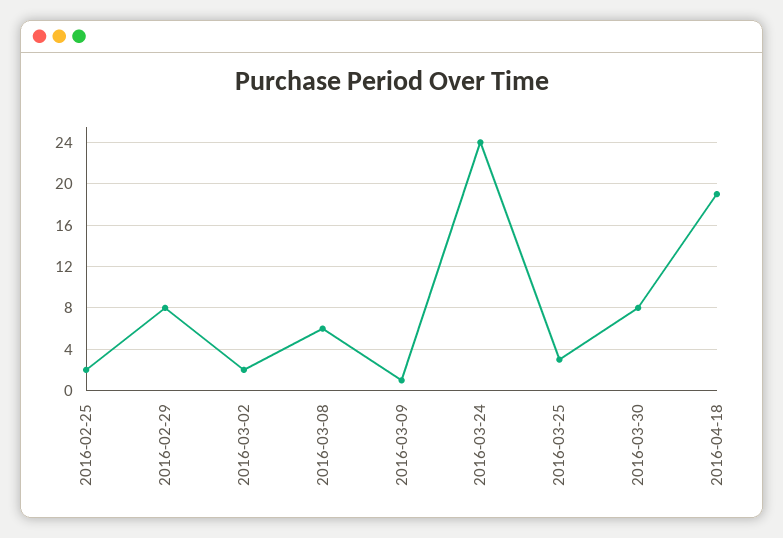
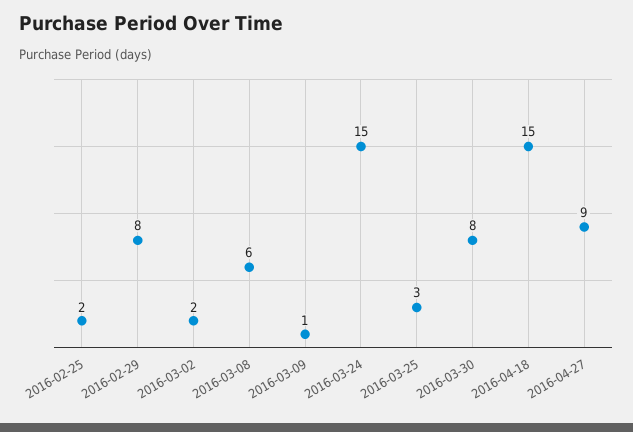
2016-03-24: 24 -> 15
2016-04-18: 19 -> 15
2016-04-27: none -> 9

